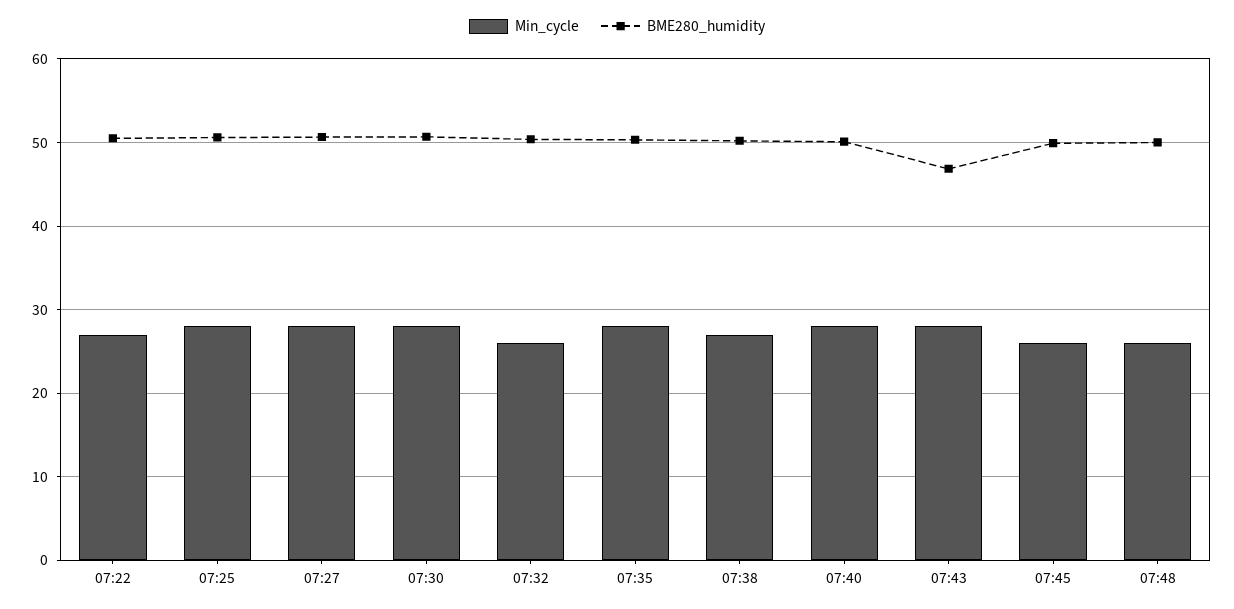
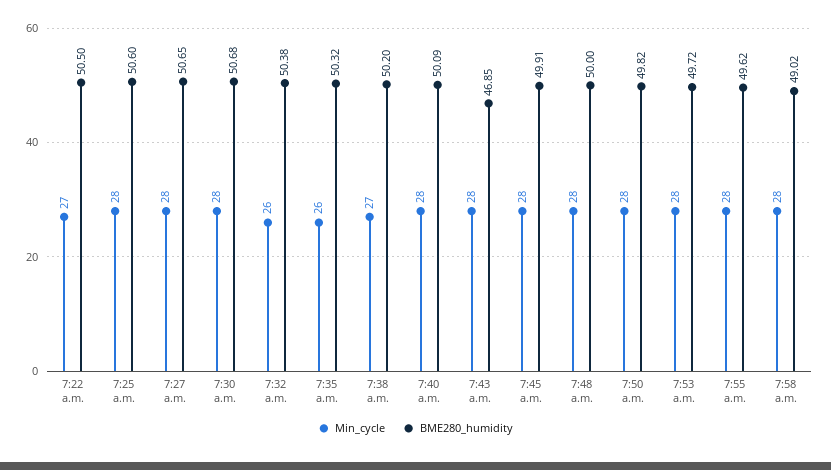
Min_cycle, 07:35: 28 -> 26
Min_cycle, 07:45: 26 -> 28
Min_cycle, 07:48: 26 -> 28
Min_cycle, 7:50 a.m.: none -> 28
BME280_humidity, 7:50 a.m.: none -> 49.82
Min_cycle, 7:53 a.m.: none -> 28
BME280_humidity, 7:53 a.m.: none -> 49.72
Min_cycle, 7:55 a.m.: none -> 28
BME280_humidity, 7:55 a.m.: none -> 49.62
Min_cycle, 7:58 a.m.: none -> 28
BME280_humidity, 7:58 a.m.: none -> 49.02

